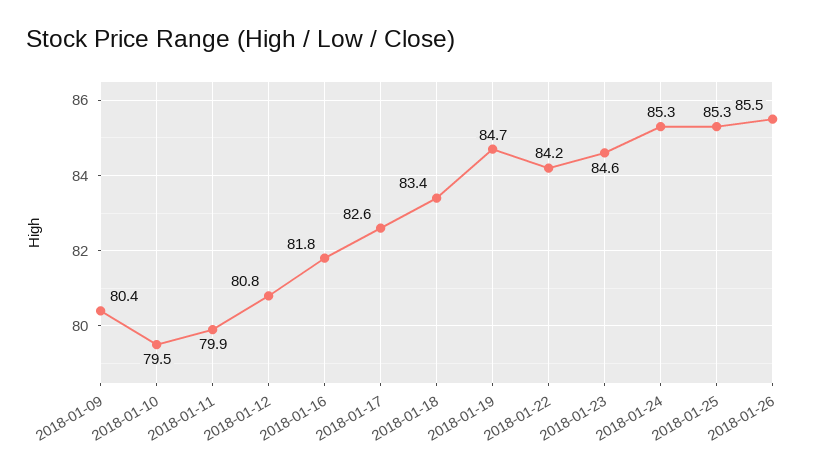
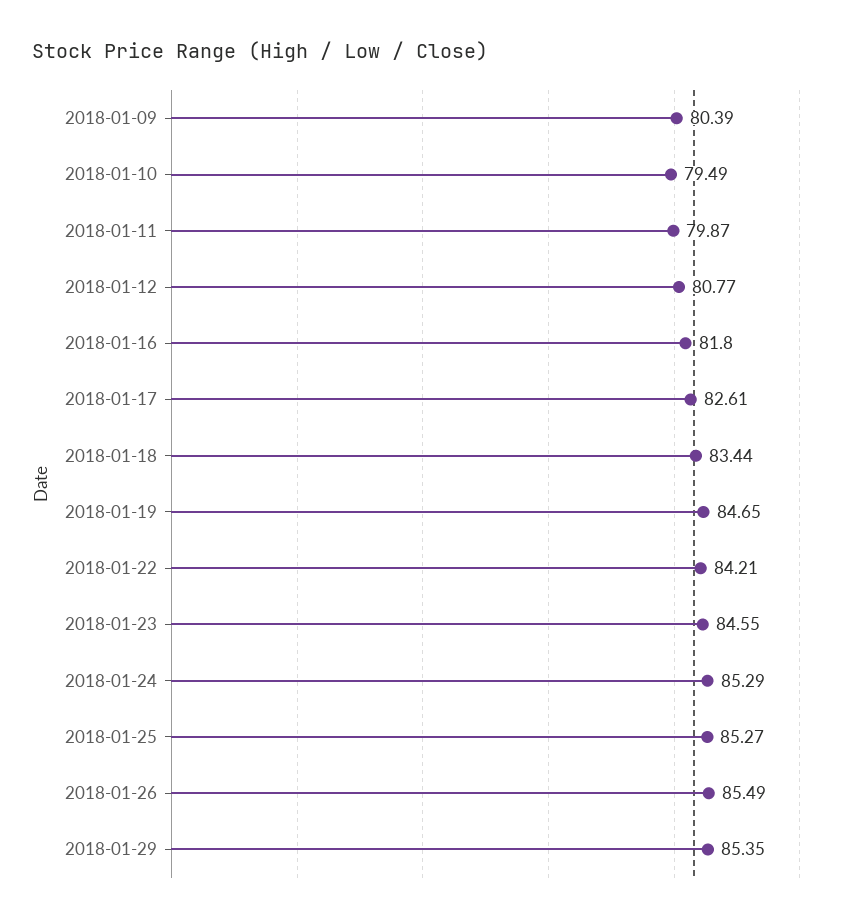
2018-01-29: none -> 85.35

